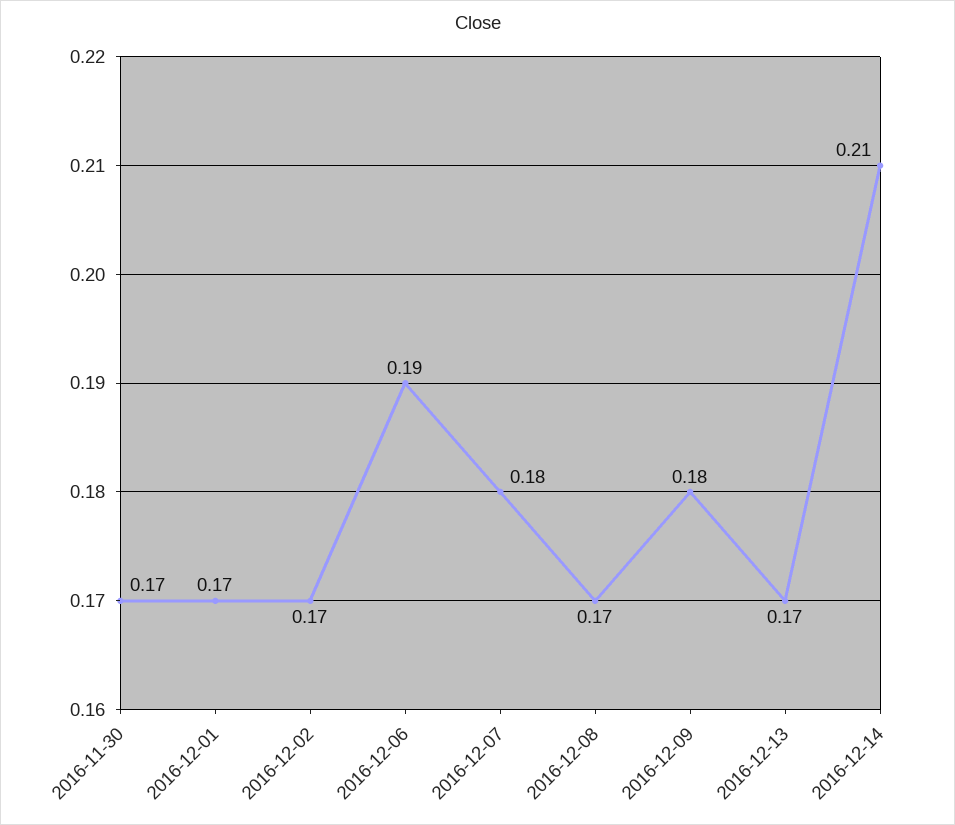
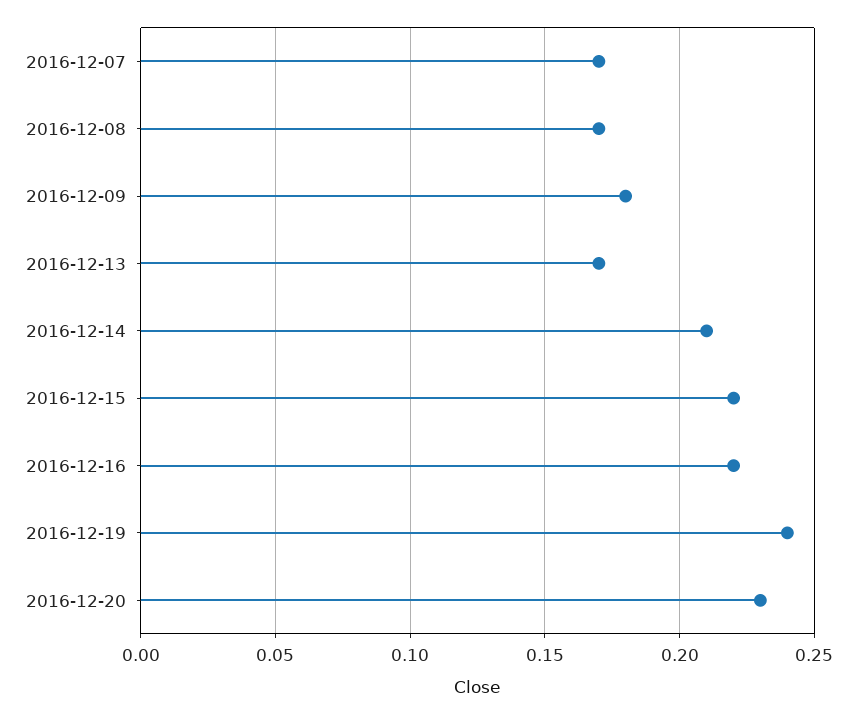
2016-11-30: 0.17 -> none
2016-12-01: 0.17 -> none
2016-12-02: 0.17 -> none
2016-12-06: 0.19 -> none
2016-12-07: 0.18 -> 0.17
2016-12-15: none -> 0.22
2016-12-16: none -> 0.22
2016-12-19: none -> 0.24
2016-12-20: none -> 0.23

